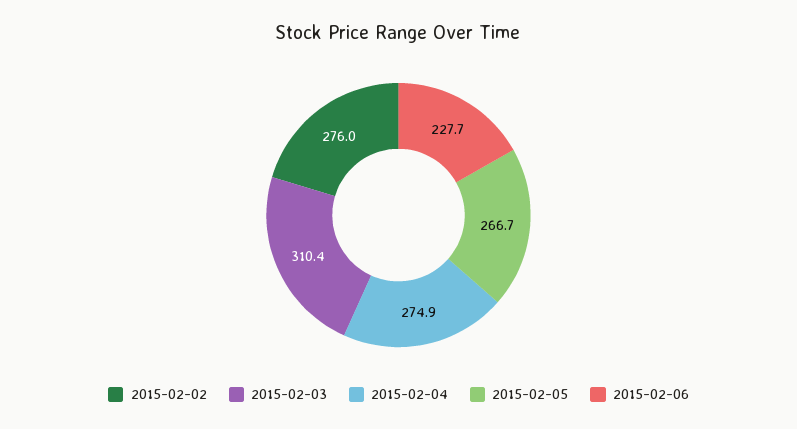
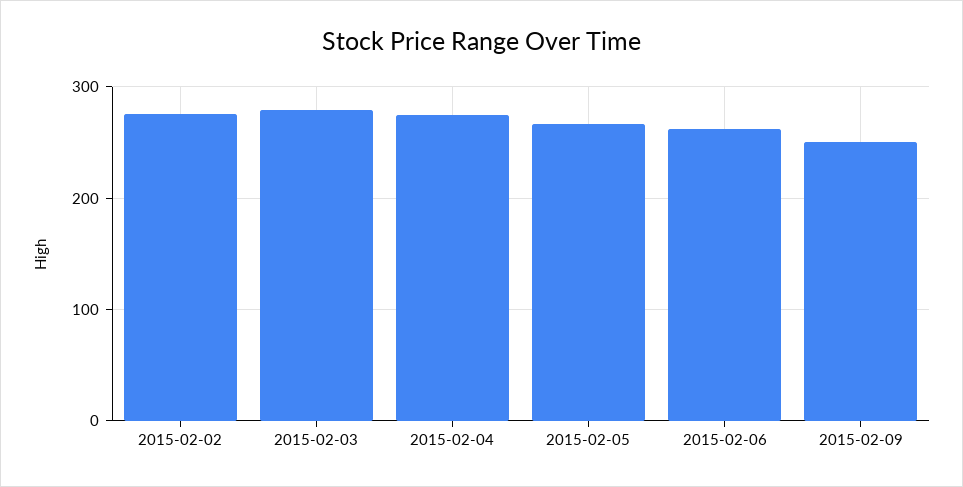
2015-02-03: 310.4 -> 280
2015-02-06: 227.7 -> 260
2015-02-09: none -> 250

